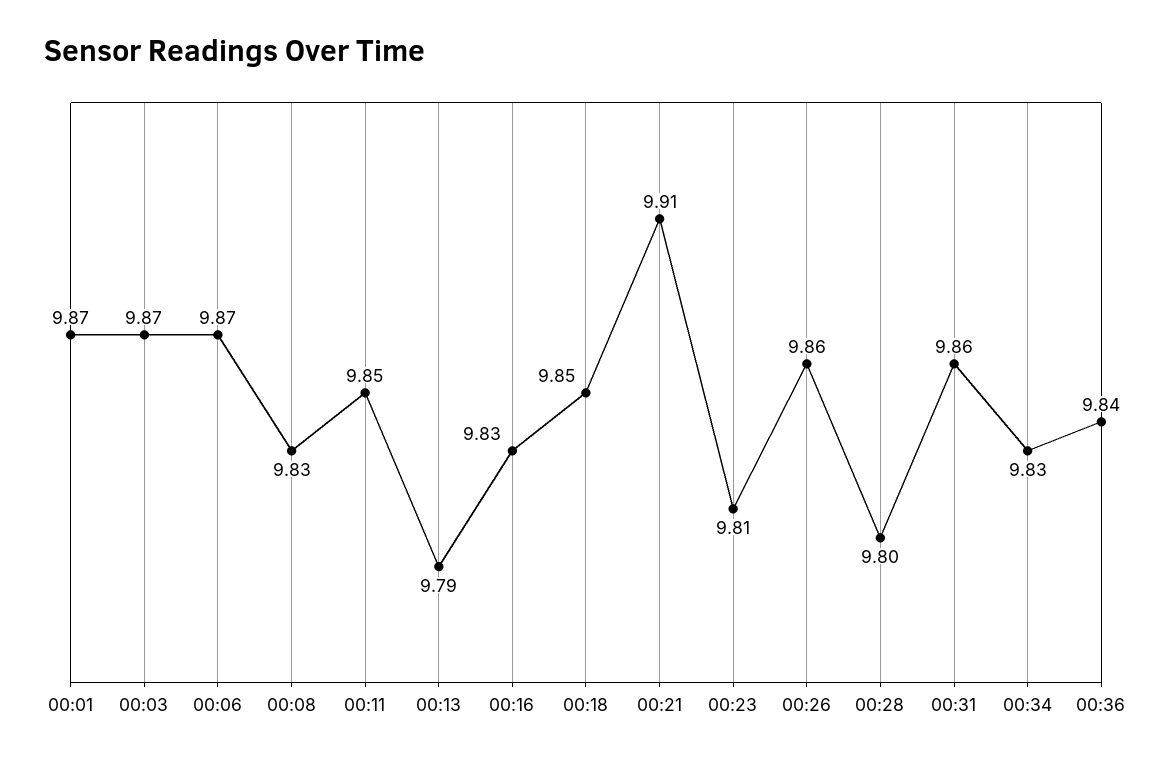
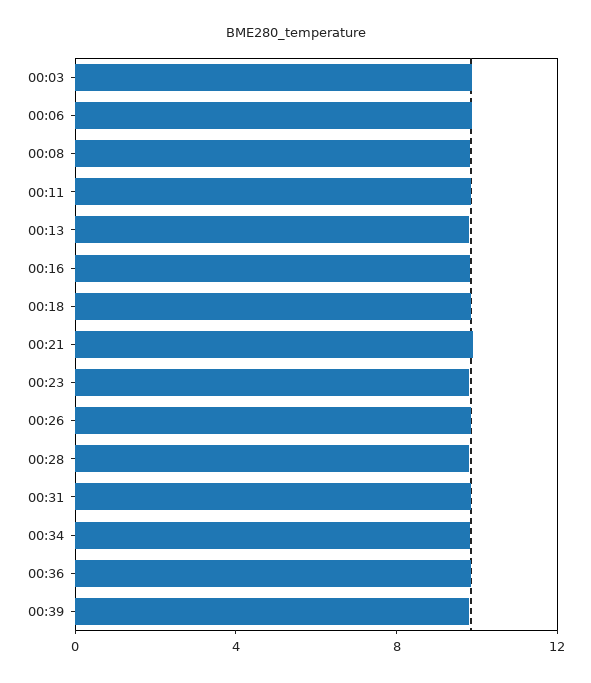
00:01: 9.87 -> none
00:39: none -> 10

